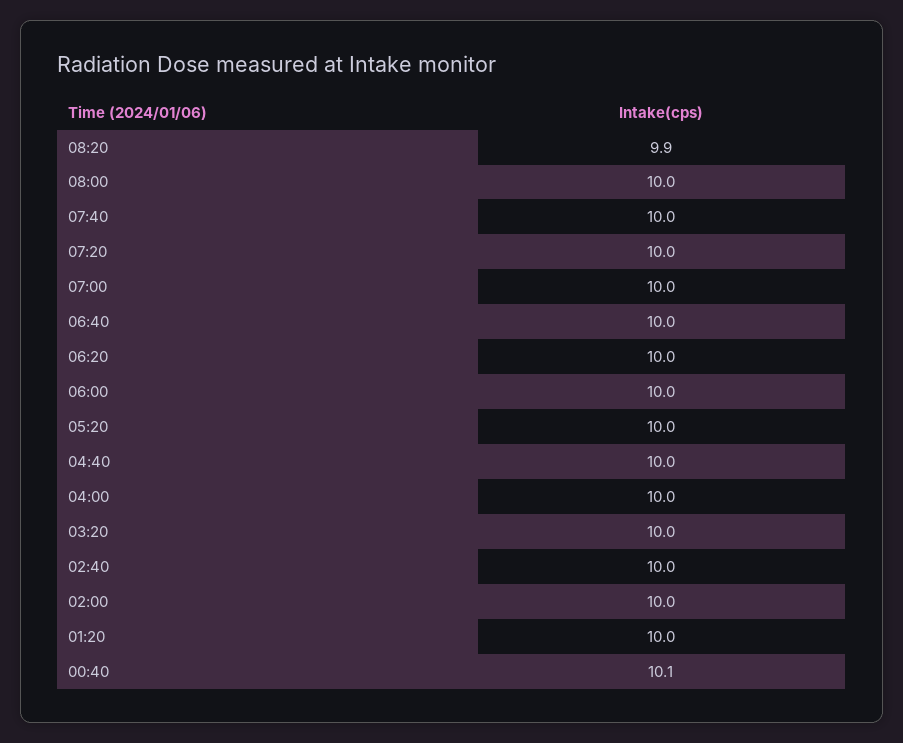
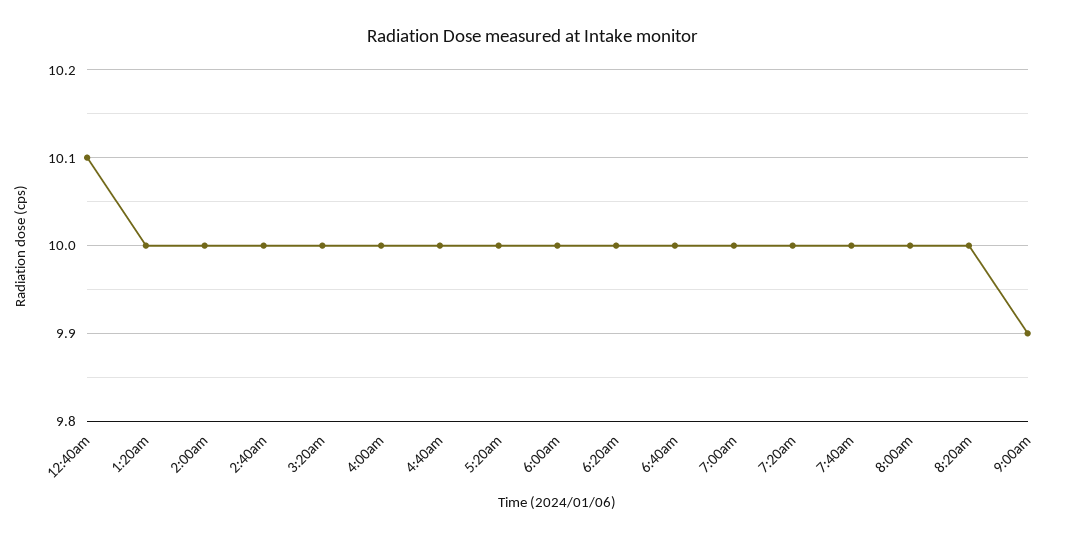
08:20: 9.9 -> 10
9:00am: none -> 9.9

